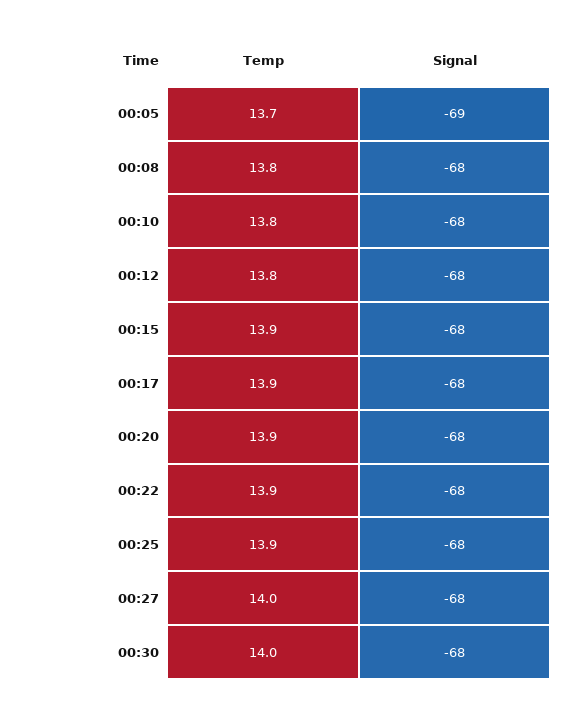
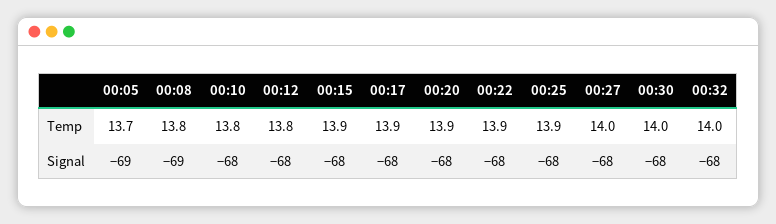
Signal, 00:08: -68 -> -69
Temp, 00:32: none -> 14
Signal, 00:32: none -> -68

